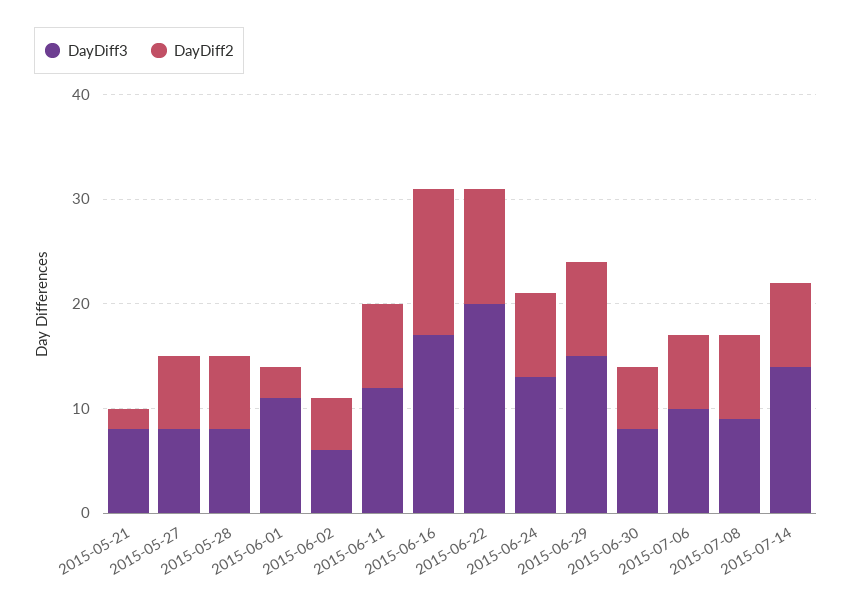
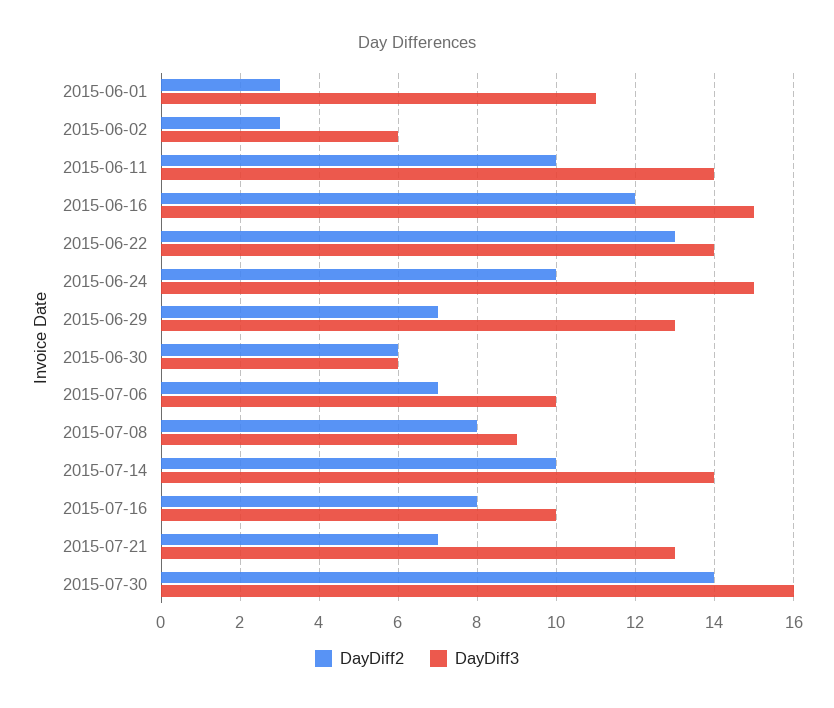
DayDiff3, 2015-05-21: 8 -> none
DayDiff2, 2015-05-21: 2 -> none
DayDiff3, 2015-05-27: 8 -> none
DayDiff2, 2015-05-27: 7 -> none
DayDiff3, 2015-05-28: 8 -> none
DayDiff2, 2015-05-28: 7 -> none
DayDiff2, 2015-06-02: 5 -> 3
DayDiff3, 2015-06-11: 12 -> 14
DayDiff2, 2015-06-11: 8 -> 10
DayDiff3, 2015-06-16: 17 -> 15
DayDiff2, 2015-06-16: 14 -> 12
DayDiff3, 2015-06-22: 20 -> 14
DayDiff2, 2015-06-22: 11 -> 13
DayDiff3, 2015-06-24: 13 -> 15
DayDiff2, 2015-06-24: 8 -> 10
DayDiff3, 2015-06-29: 15 -> 13
DayDiff2, 2015-06-29: 9 -> 7
DayDiff3, 2015-06-30: 8 -> 6
DayDiff2, 2015-07-14: 8 -> 10
DayDiff2, 2015-07-16: none -> 8
DayDiff3, 2015-07-16: none -> 10
DayDiff2, 2015-07-21: none -> 7
DayDiff3, 2015-07-21: none -> 13
DayDiff2, 2015-07-30: none -> 14
DayDiff3, 2015-07-30: none -> 16

